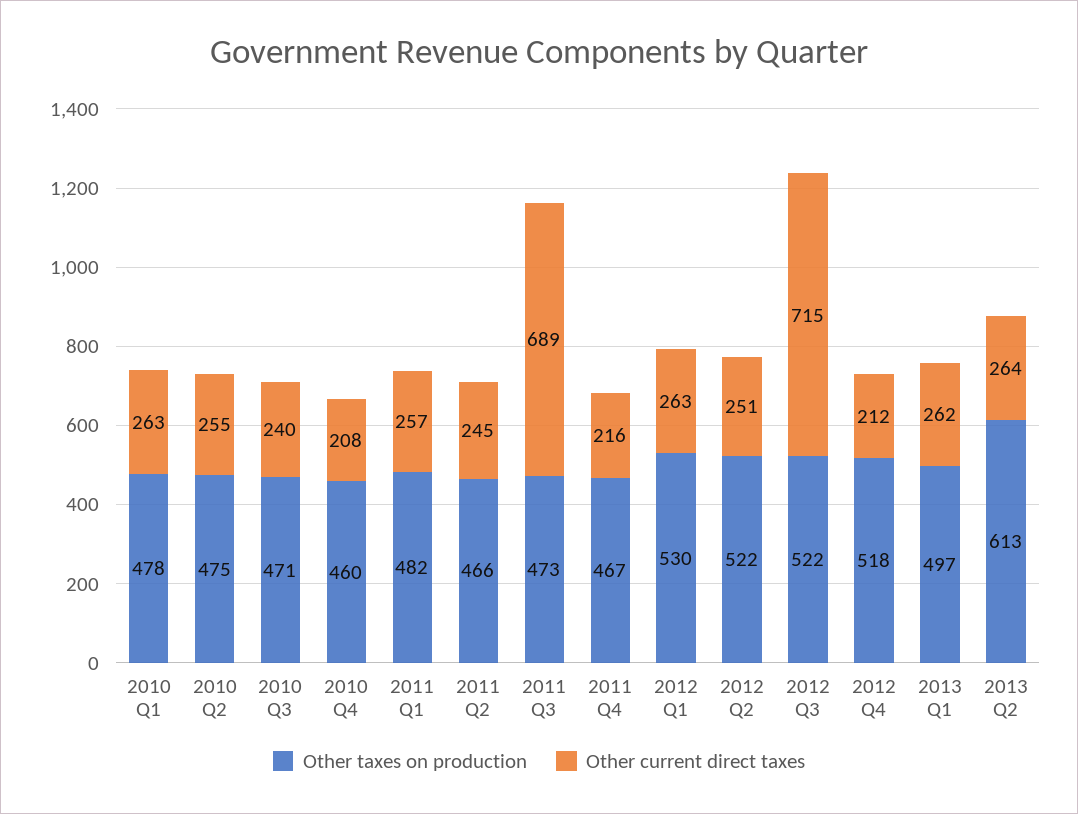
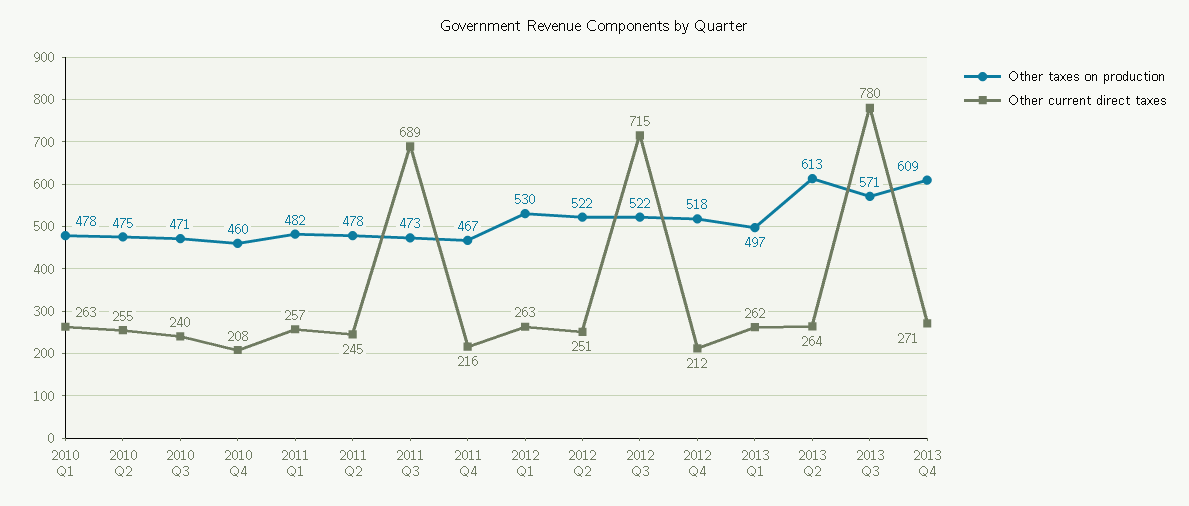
Other taxes on production, 2011 Q2: 466 -> 478
Other taxes on production, 2013 Q3: none -> 571
Other current direct taxes, 2013 Q3: none -> 780
Other taxes on production, 2013 Q4: none -> 609
Other current direct taxes, 2013 Q4: none -> 271

